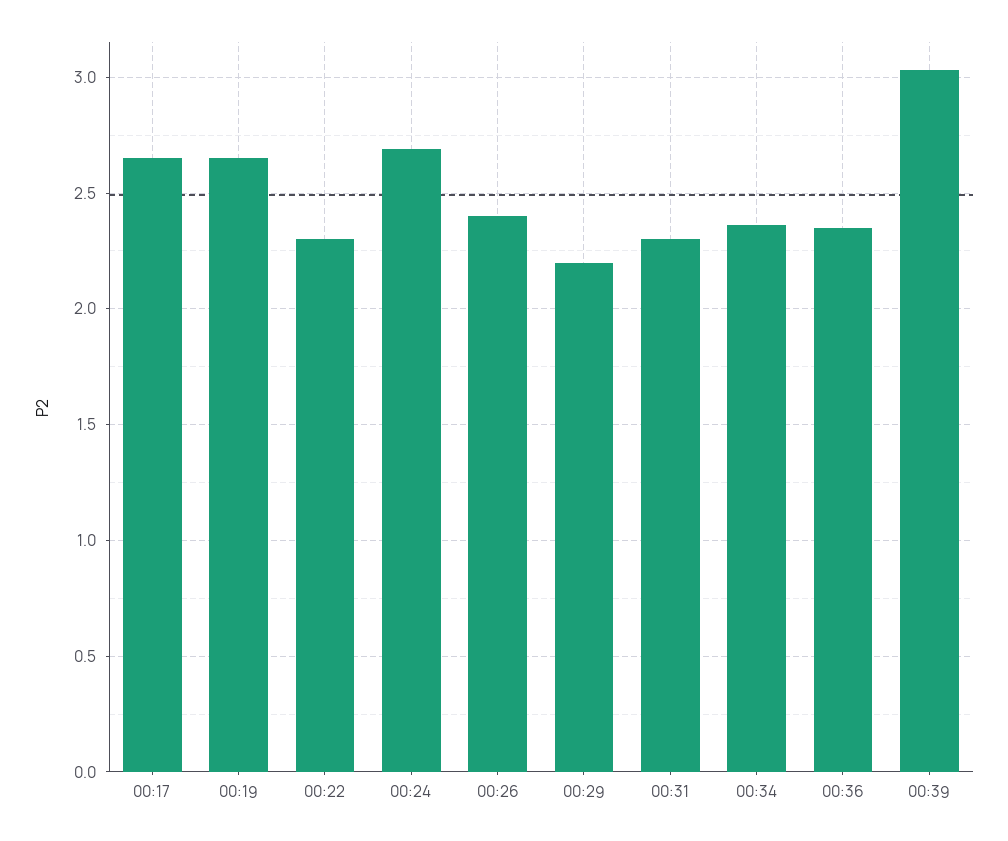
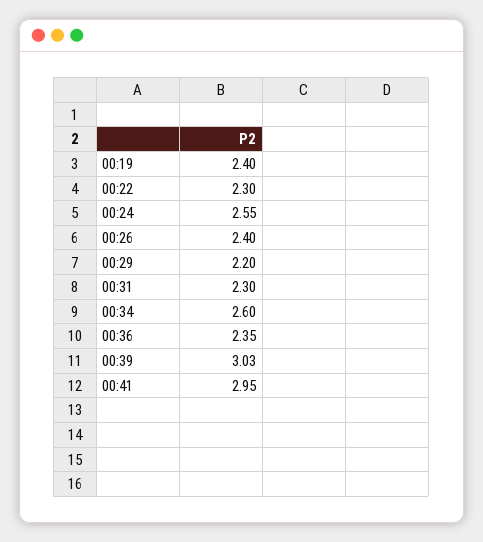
00:17: 2.65 -> none
00:19: 2.65 -> 2.4
00:24: 2.7 -> 2.55
00:34: 2.35 -> 2.6
00:41: none -> 2.95

